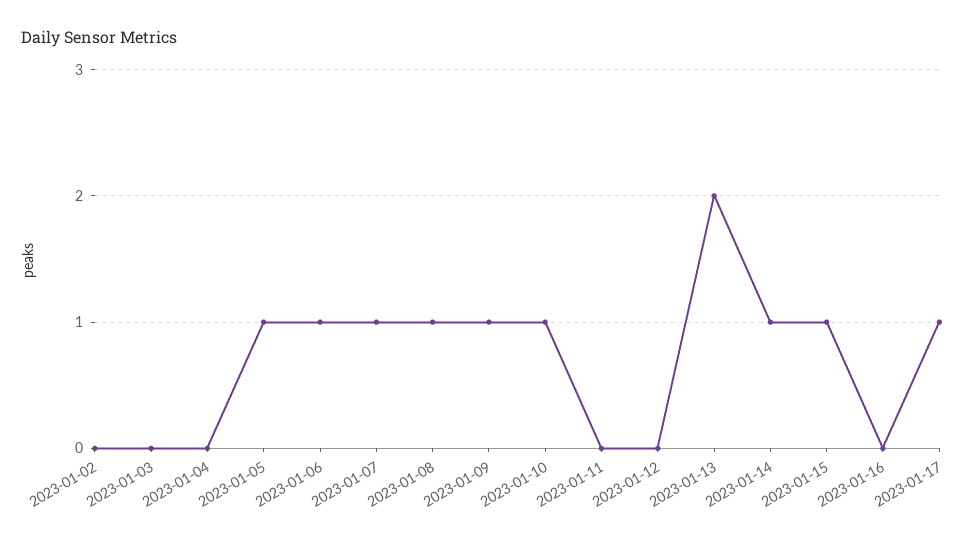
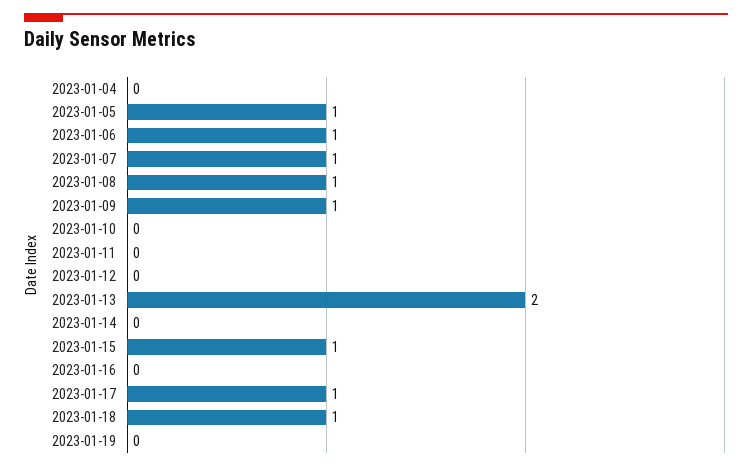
2023-01-02: 0 -> none
2023-01-03: 0 -> none
2023-01-10: 1 -> 0
2023-01-14: 1 -> 0
2023-01-18: none -> 1
2023-01-19: none -> 0

